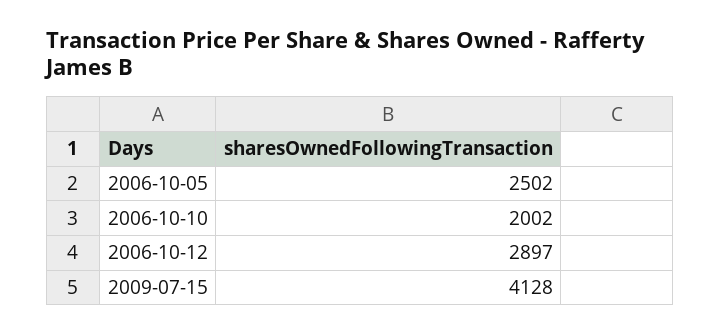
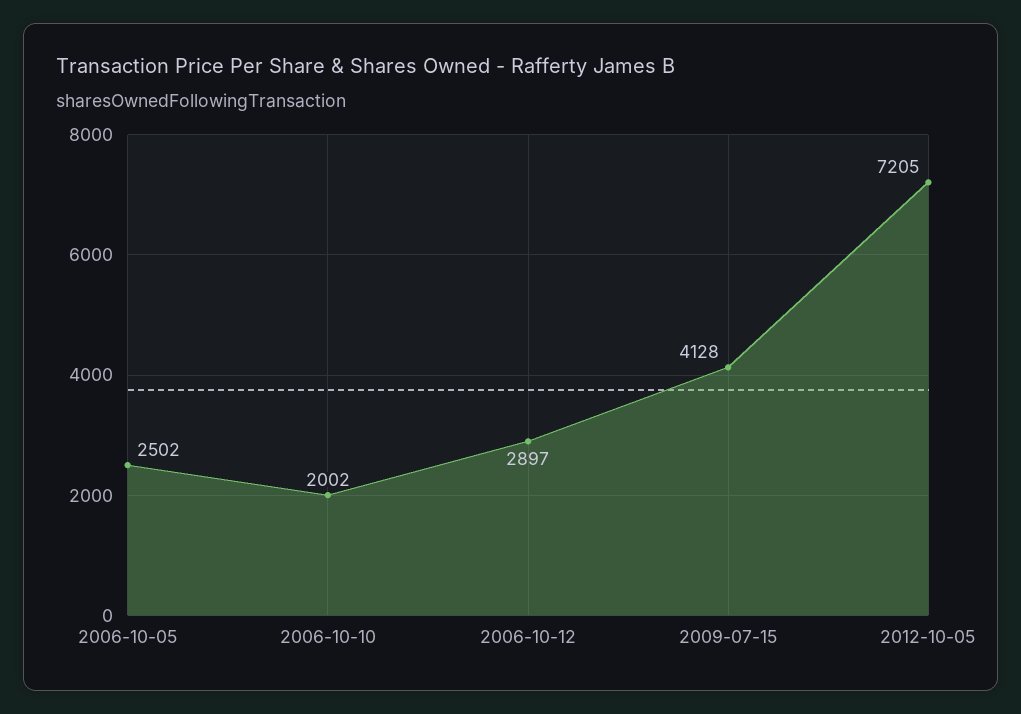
2012-10-05: none -> 7205

